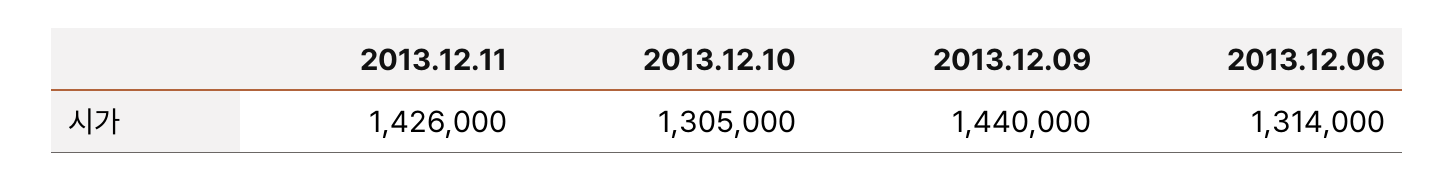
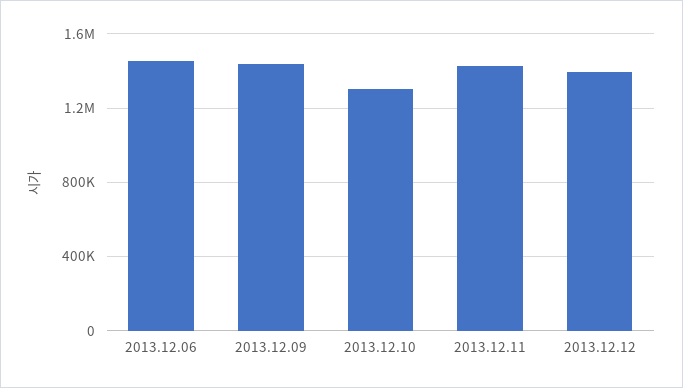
2013.12.06: 1314000 -> 1450000
2013.12.12: none -> 1400000

